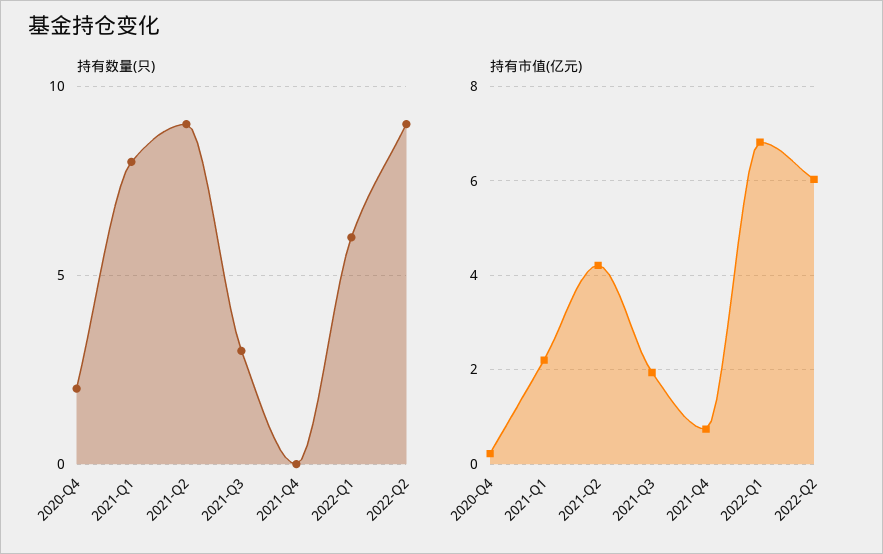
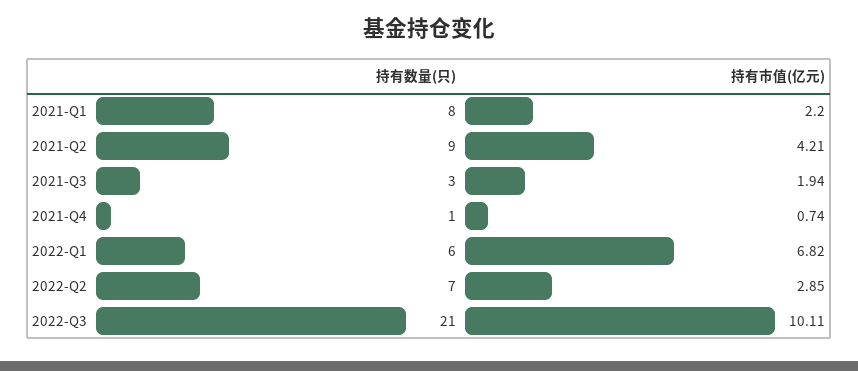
持有数量(只), 2020-Q4: 2 -> none
持有数量(只), 2021-Q4: 0 -> 1
持有数量(只), 2022-Q2: 9 -> 7
持有市值(亿元), 2020-Q4: 0.2 -> none
持有市值(亿元), 2022-Q2: 6 -> 2.85
持有数量(只), 2022-Q3: none -> 21
持有市值(亿元), 2022-Q3: none -> 10.11

